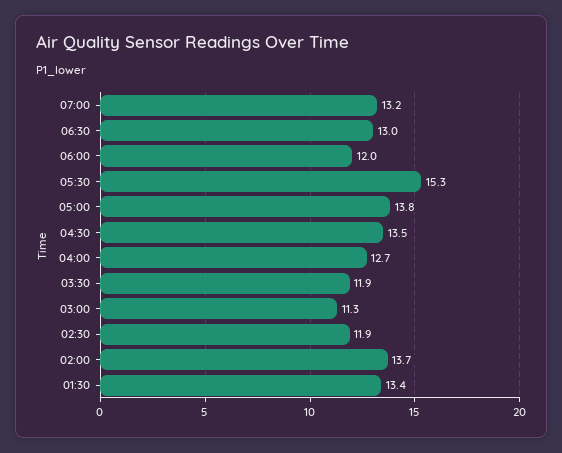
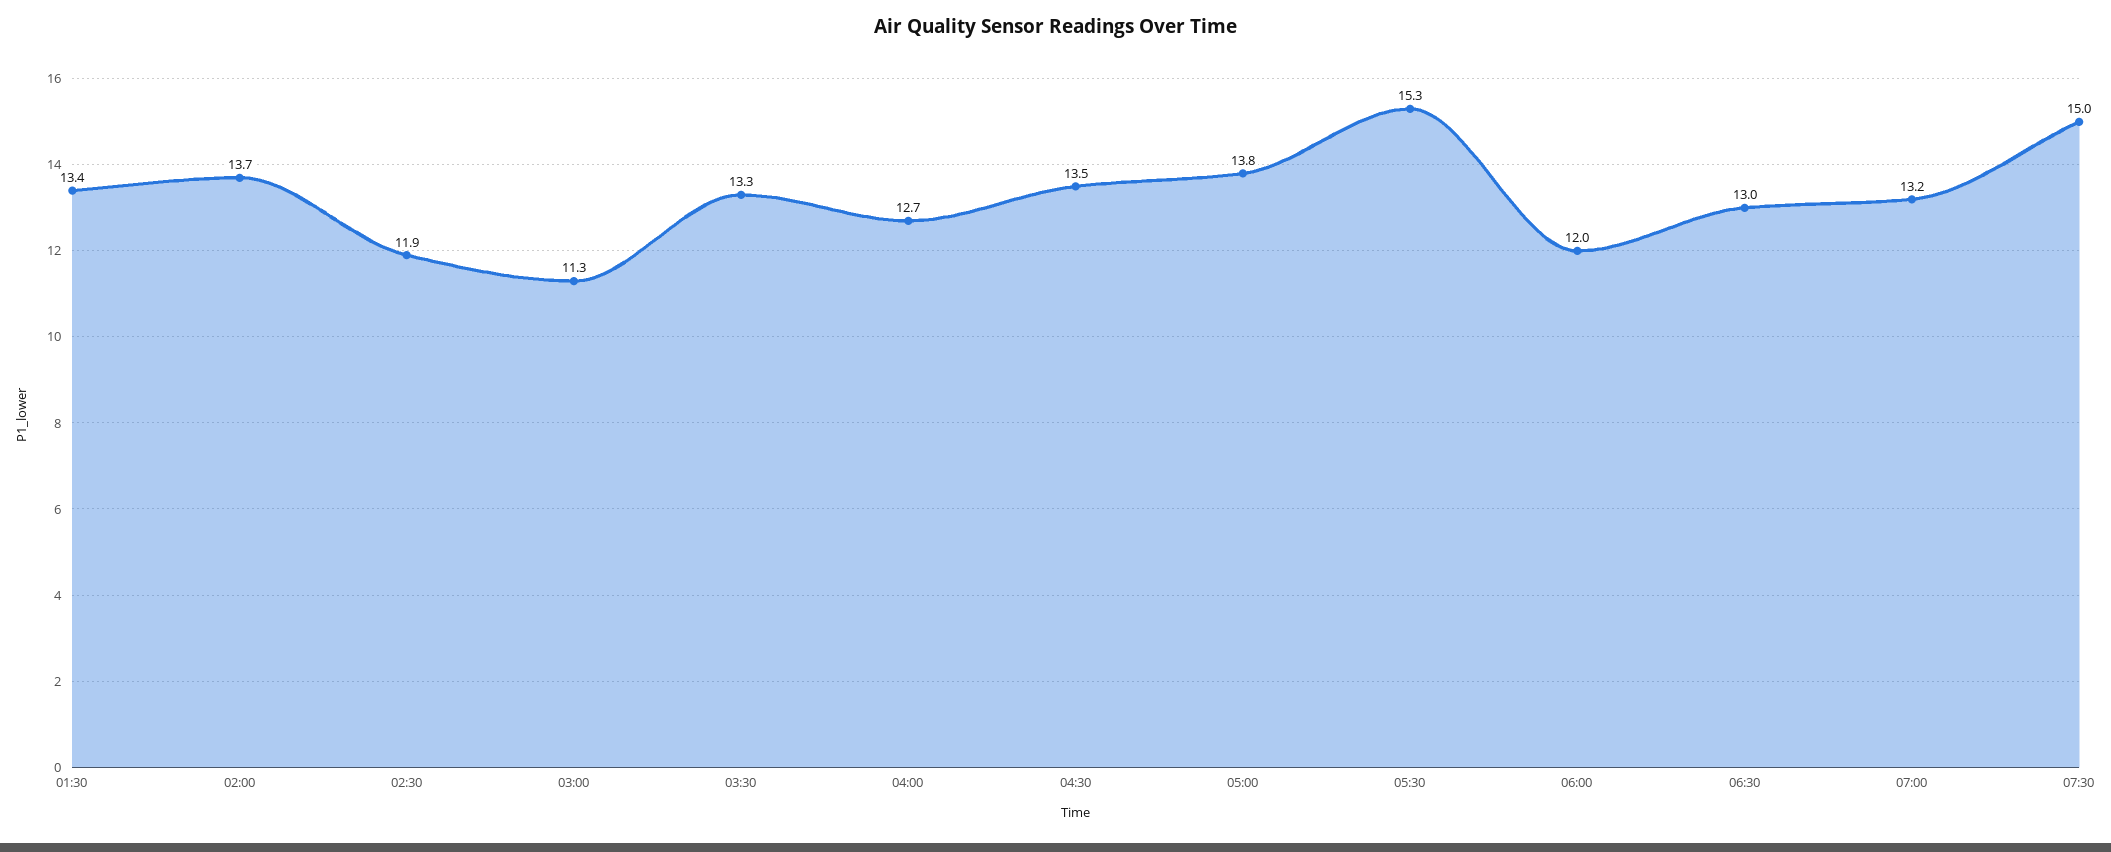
03:30: 11.9 -> 13.3
07:30: none -> 15

